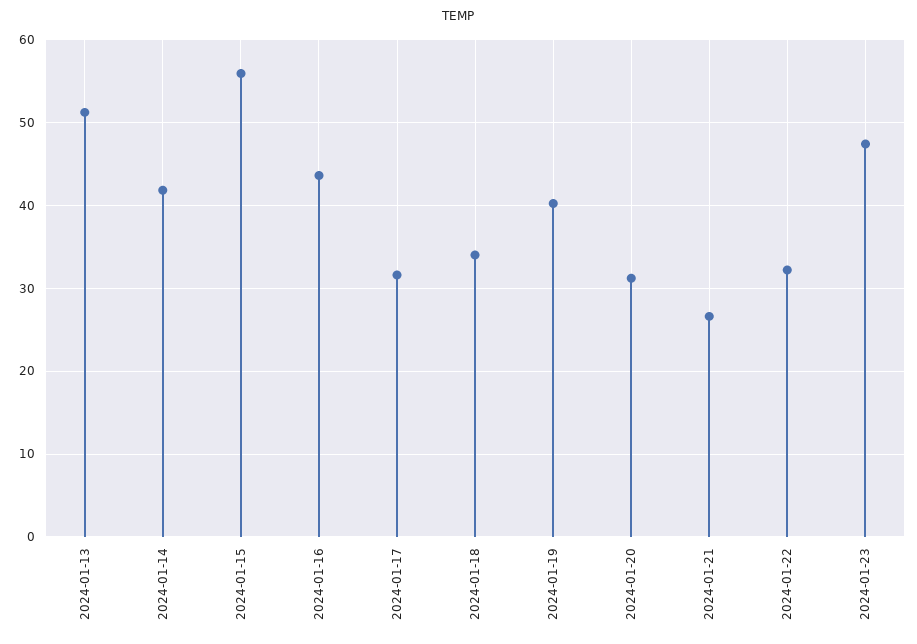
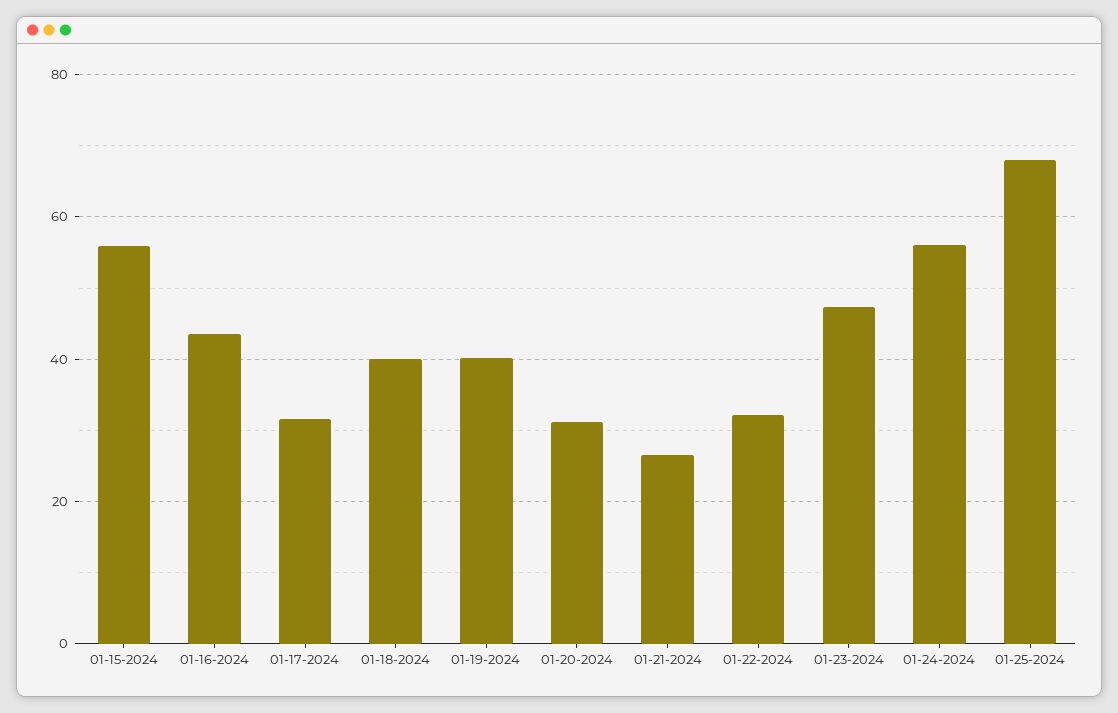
2024-01-13: 51 -> none
2024-01-14: 42 -> none
2024-01-18: 34 -> 40
01-24-2024: none -> 56
01-25-2024: none -> 68

